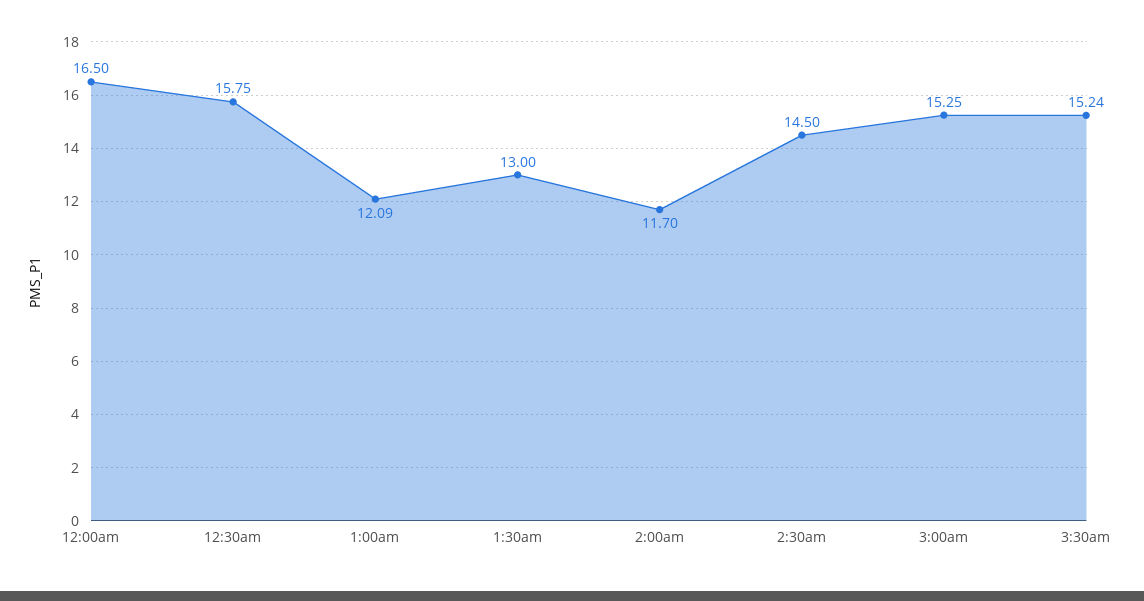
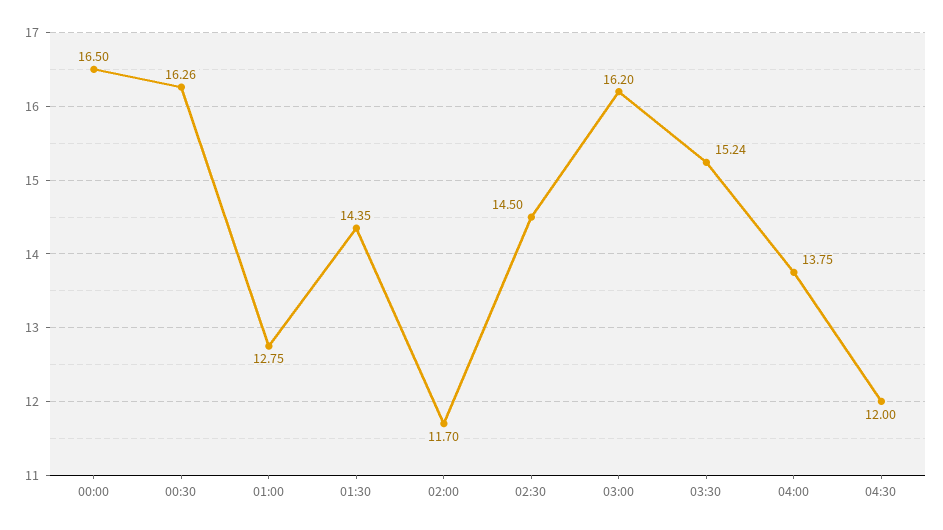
12:30am: 15.75 -> 16.26
1:00am: 12.09 -> 12.75
1:30am: 13 -> 14.35
3:00am: 15.25 -> 16.2
04:00: none -> 13.75
04:30: none -> 12

